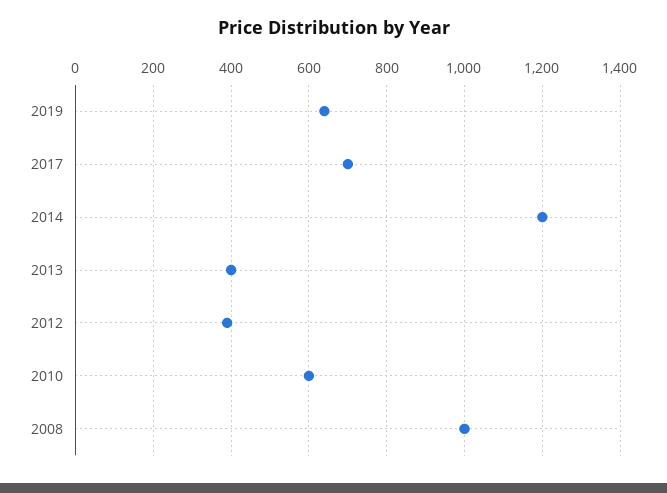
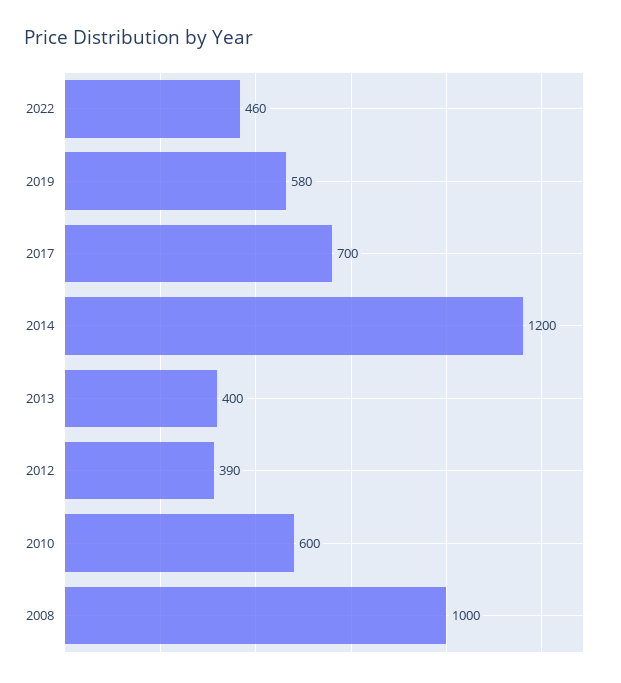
2019: 640 -> 580
2022: none -> 460

